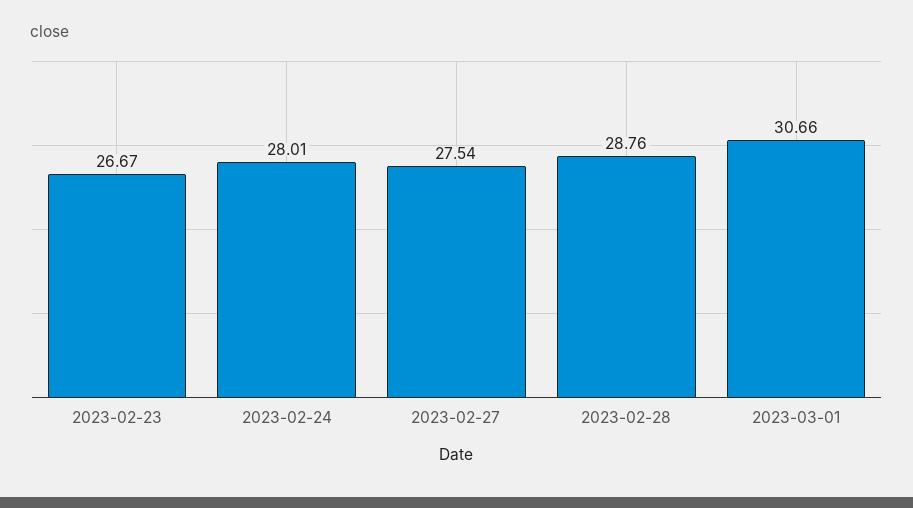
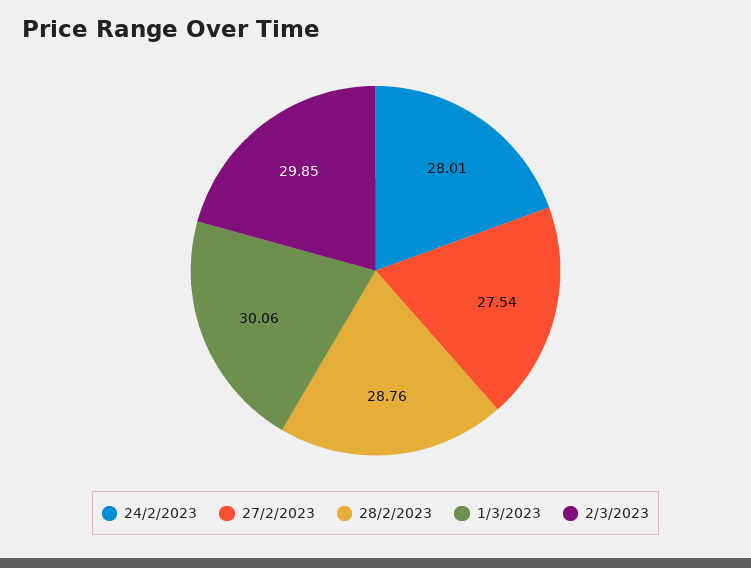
2023-02-23: 26.67 -> none
2023-03-01: 30.66 -> 30.06
2/3/2023: none -> 29.85

